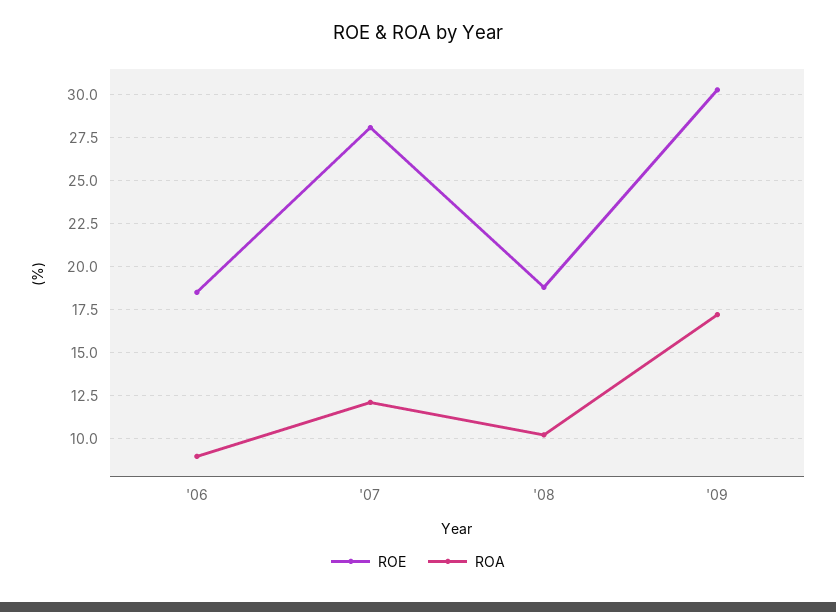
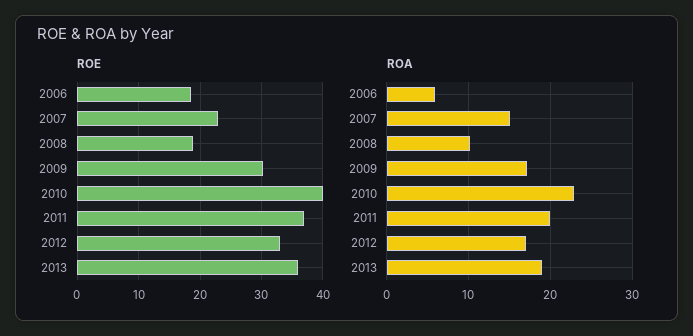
ROA, '06: 9 -> 6
ROE, '07: 28 -> 23
ROA, '07: 12 -> 15
ROE, 2010: none -> 40
ROE, 2011: none -> 37
ROE, 2012: none -> 33
ROE, 2013: none -> 36
ROA, 2010: none -> 23
ROA, 2011: none -> 20
ROA, 2012: none -> 17
ROA, 2013: none -> 19

